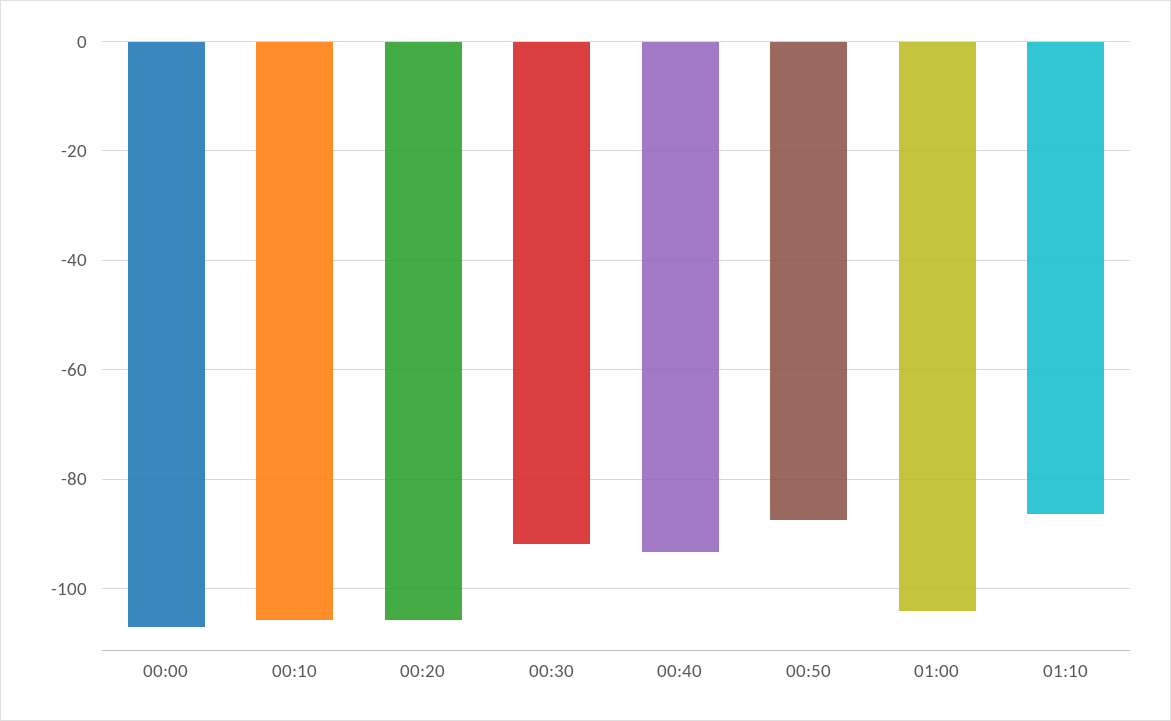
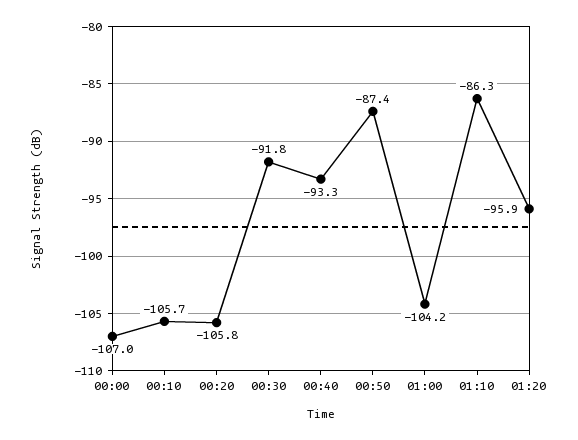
01:20: none -> -95.9

